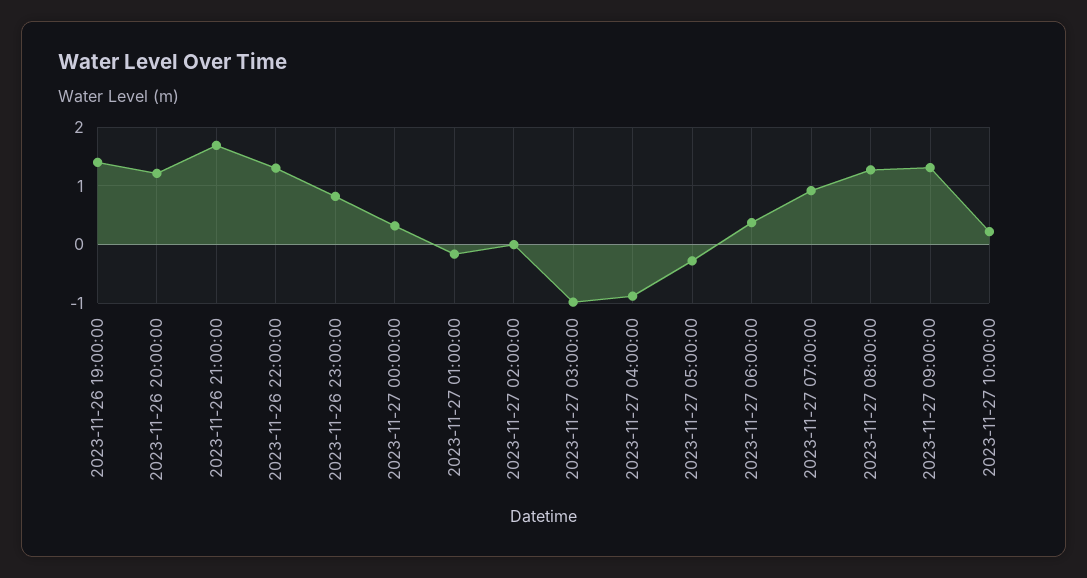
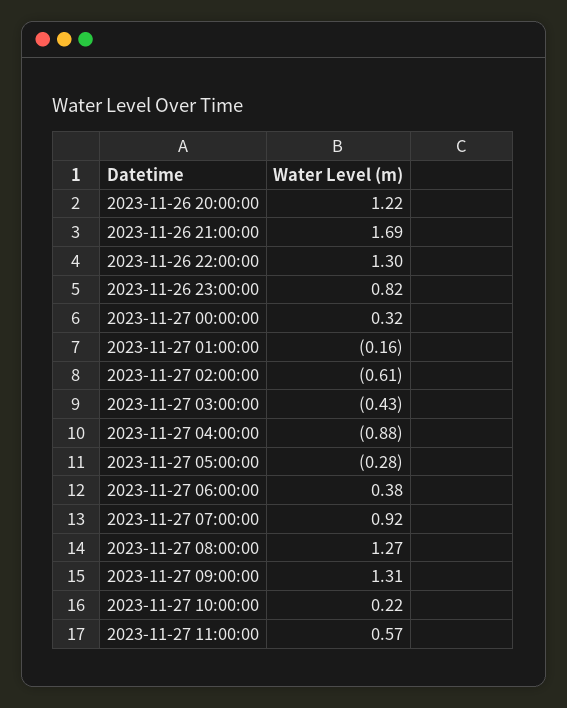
2023-11-26 19:00:00: 1.4 -> none
2023-11-27 02:00:00: 0 -> -0.61
2023-11-27 03:00:00: -1 -> -0.43
2023-11-27 11:00:00: none -> 0.57

